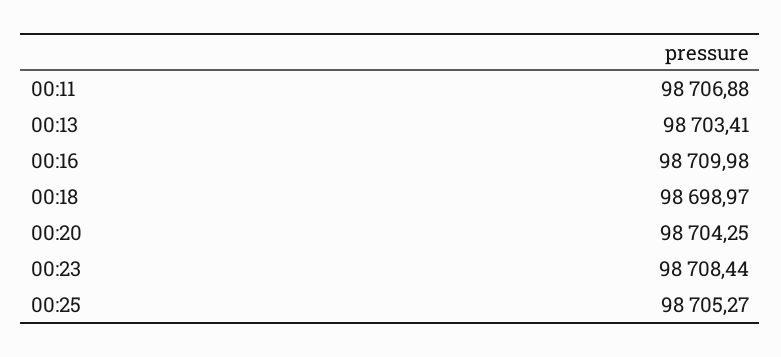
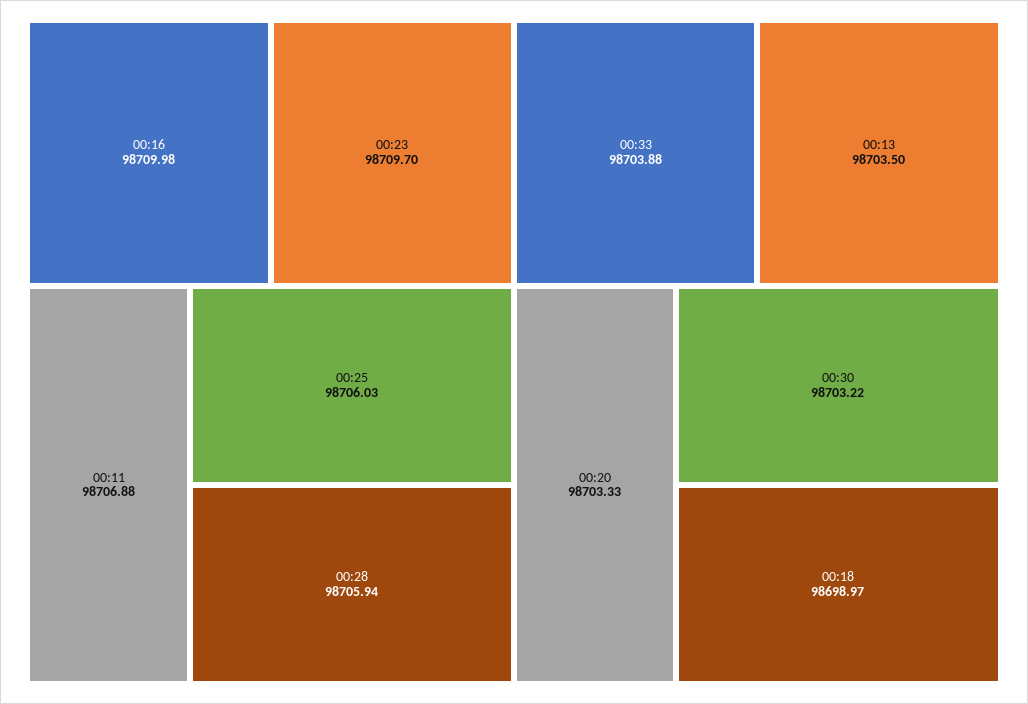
00:13: 98703.41 -> 98703.5
00:20: 98704.25 -> 98703.33
00:23: 98708.44 -> 98709.7
00:25: 98705.27 -> 98706.03
00:28: none -> 98705.94
00:33: none -> 98703.88
00:30: none -> 98703.22

